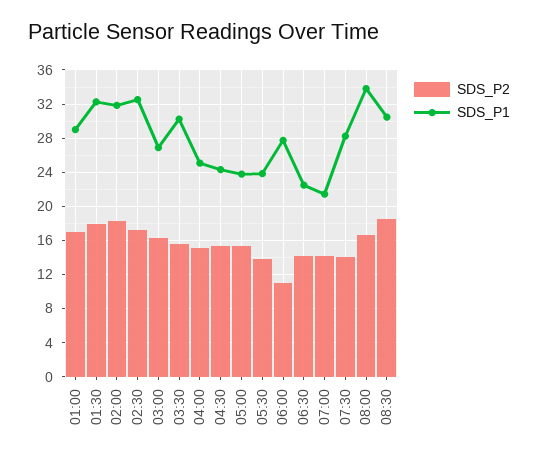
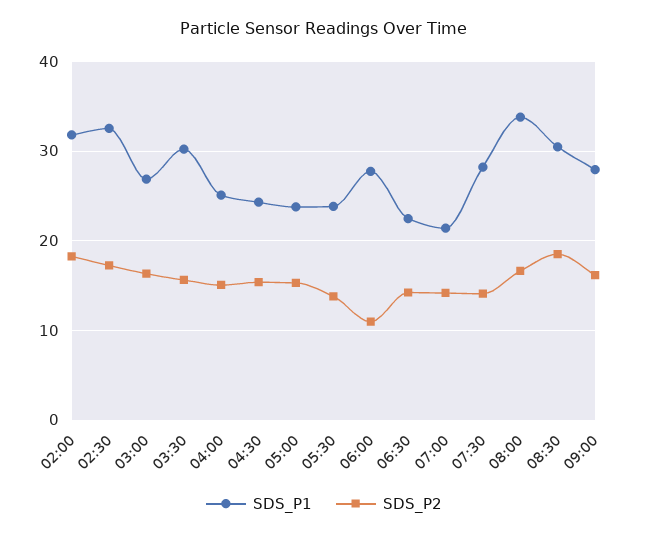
SDS_P2, 01:00: 17 -> none
SDS_P1, 01:00: 29 -> none
SDS_P2, 01:30: 18 -> none
SDS_P1, 01:30: 32 -> none
SDS_P1, 09:00: none -> 28
SDS_P2, 09:00: none -> 16

